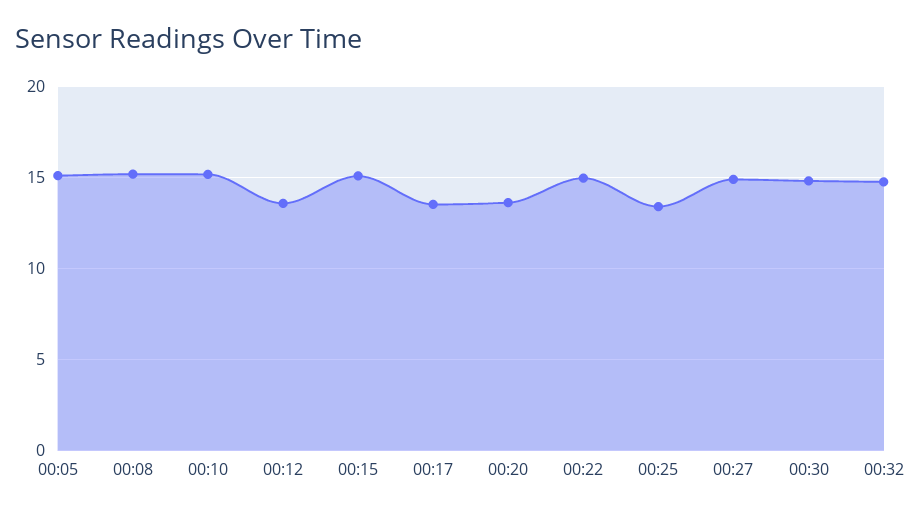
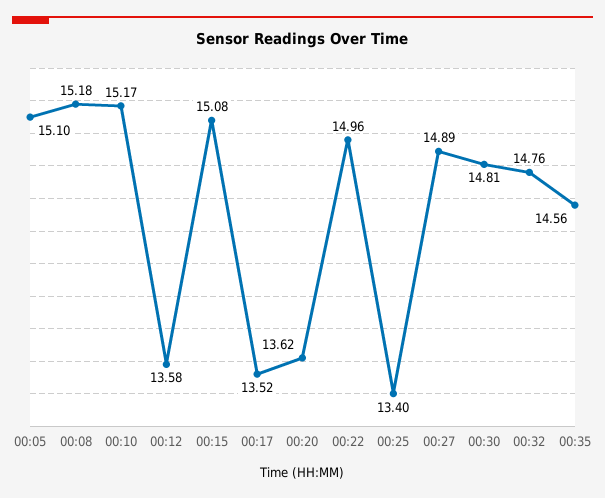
00:35: none -> 14.56

